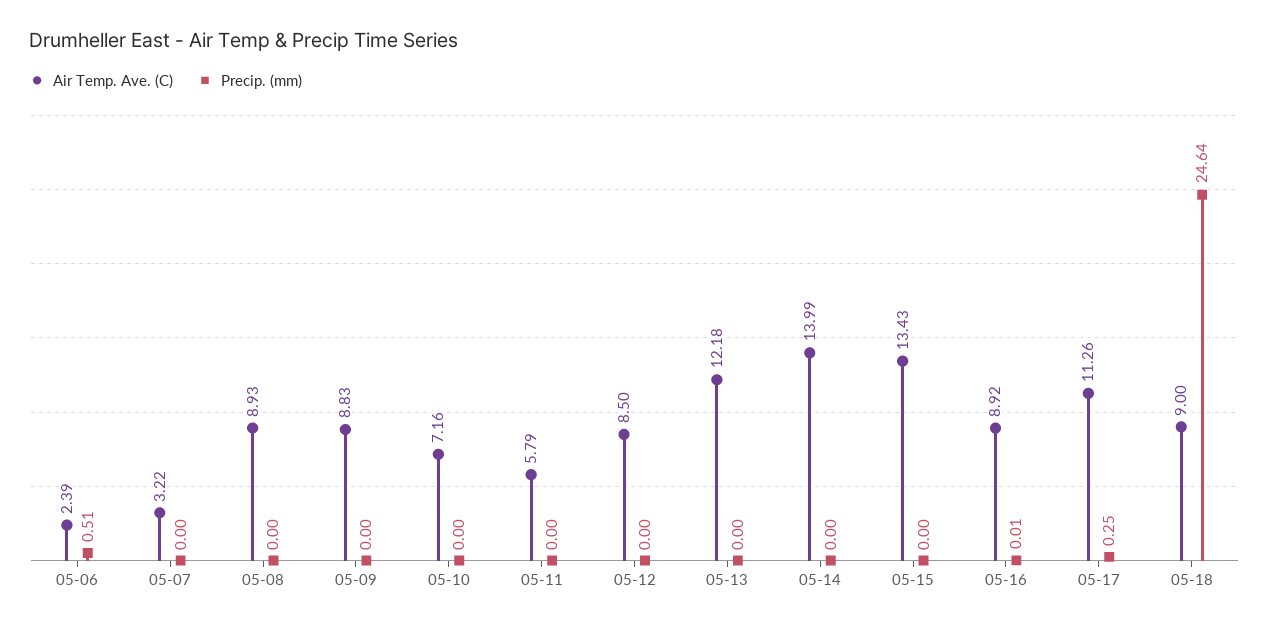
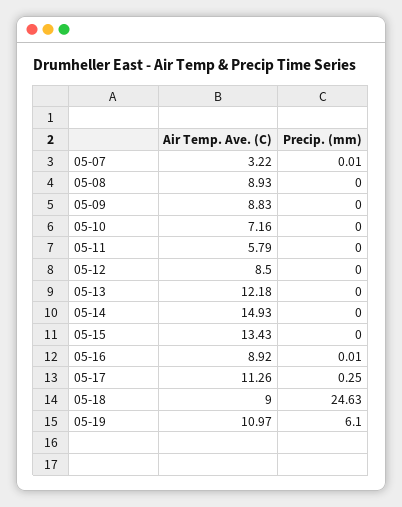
Air Temp. Ave. (C), 05-06: 2.39 -> none
Precip. (mm), 05-06: 0.51 -> none
Precip. (mm), 05-07: 0 -> 0.01
Air Temp. Ave. (C), 05-14: 13.99 -> 14.93
Precip. (mm), 05-18: 24.64 -> 24.63
Air Temp. Ave. (C), 05-19: none -> 10.97
Precip. (mm), 05-19: none -> 6.1

